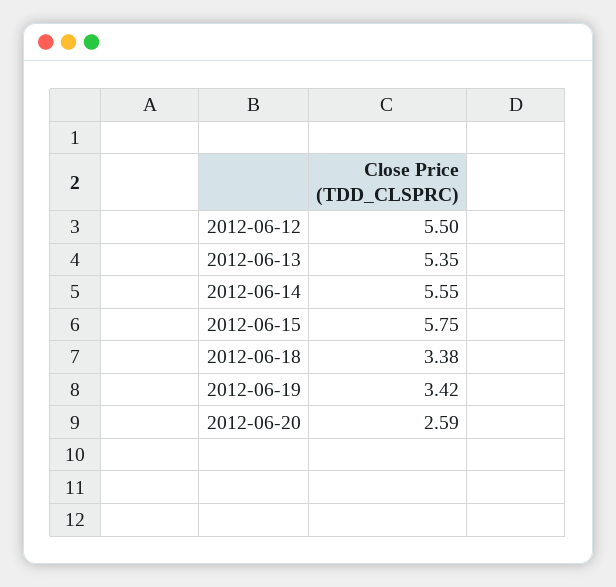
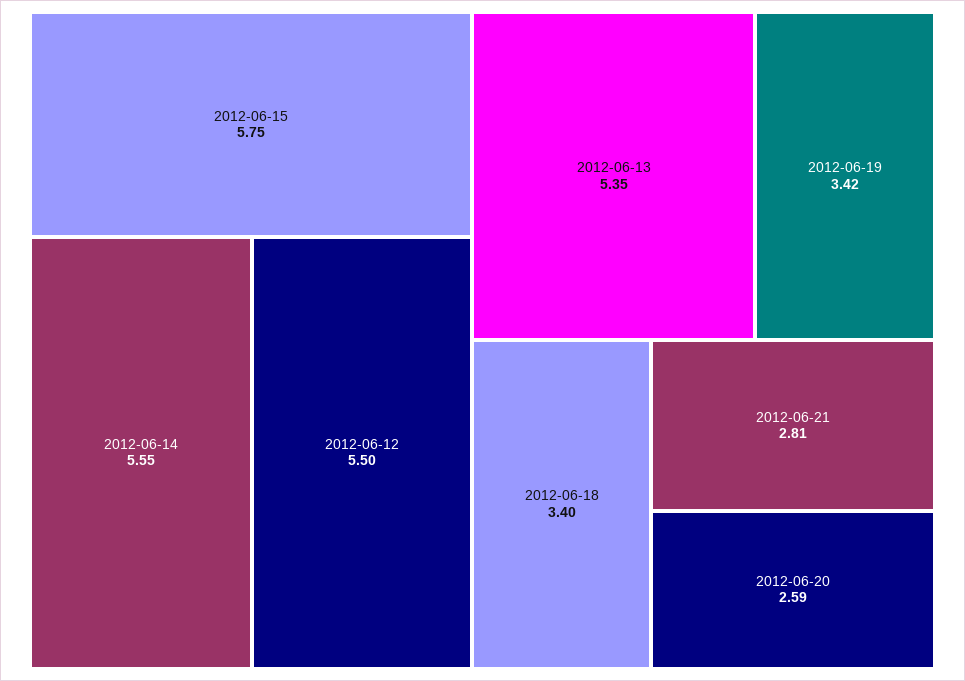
2012-06-18: 3.38 -> 3.4
2012-06-21: none -> 2.81

